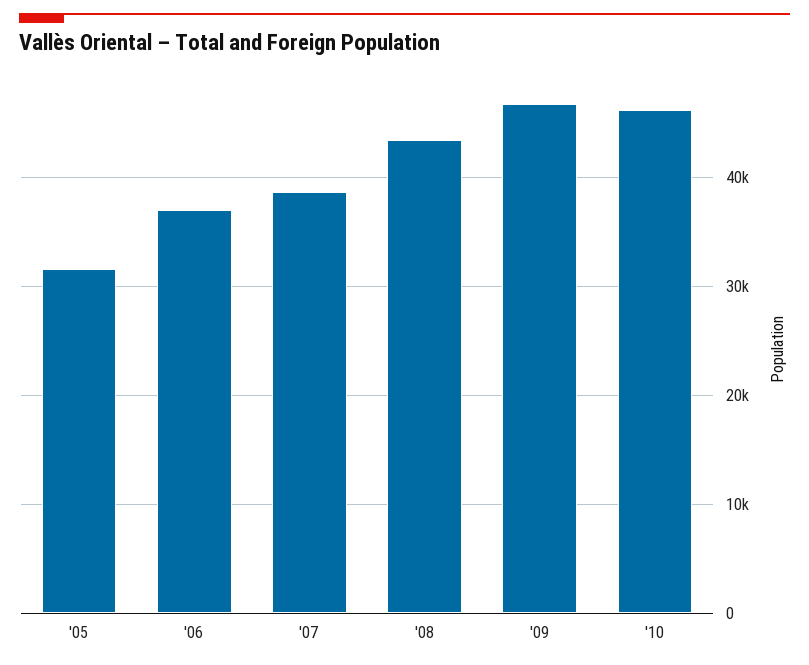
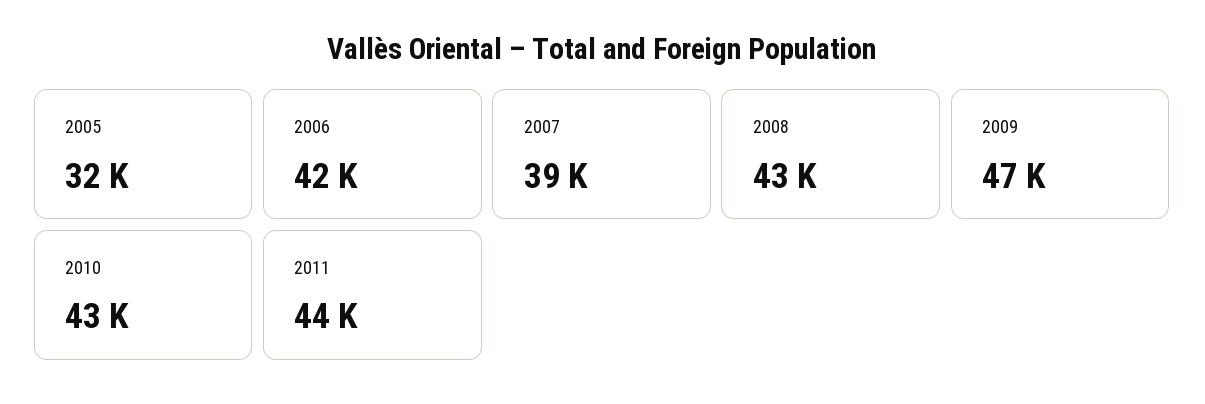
'06: 37000 -> 42000
'10: 46000 -> 43000
2011: none -> 44000

